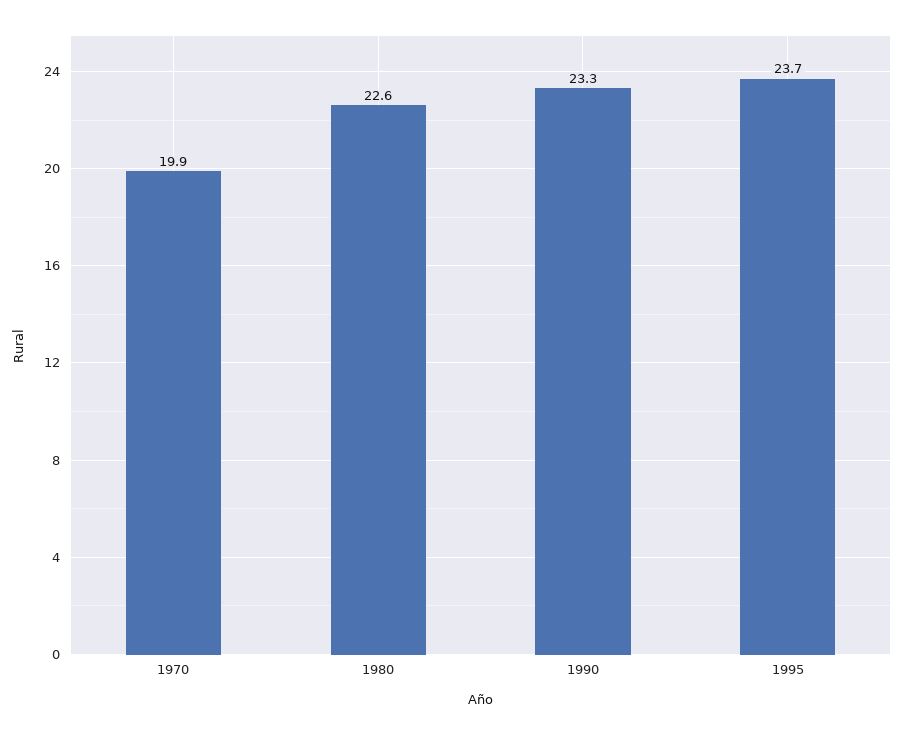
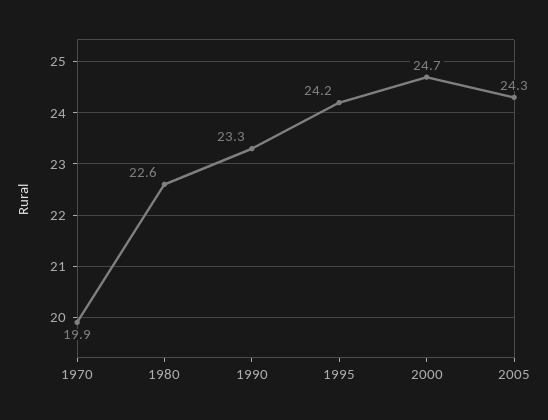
1995: 23.7 -> 24.2
2000: none -> 24.7
2005: none -> 24.3

